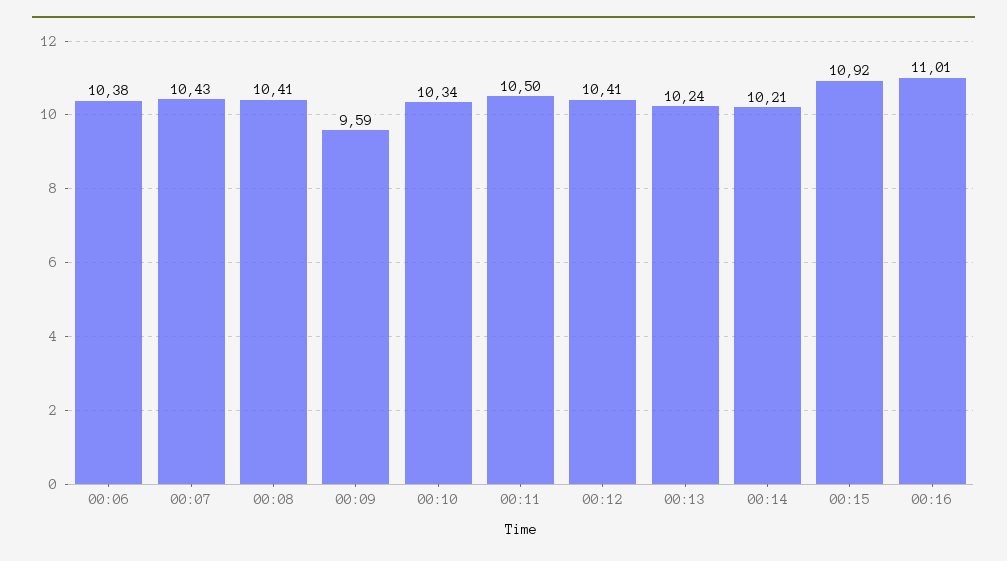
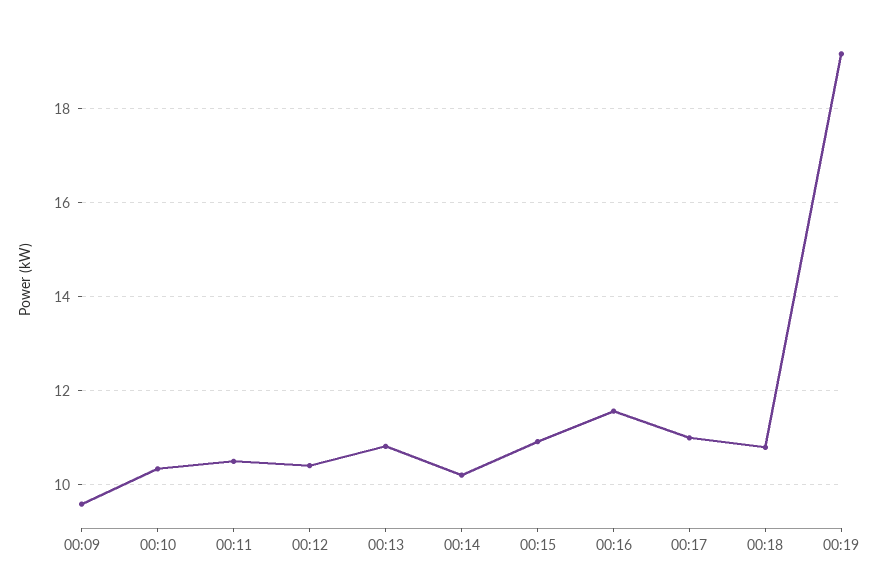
00:06: 10.38 -> none
00:07: 10.43 -> none
00:08: 10.41 -> none
00:13: 10.24 -> 10.8
00:16: 11.01 -> 11.6
00:17: none -> 11
00:18: none -> 10.8
00:19: none -> 19.2

